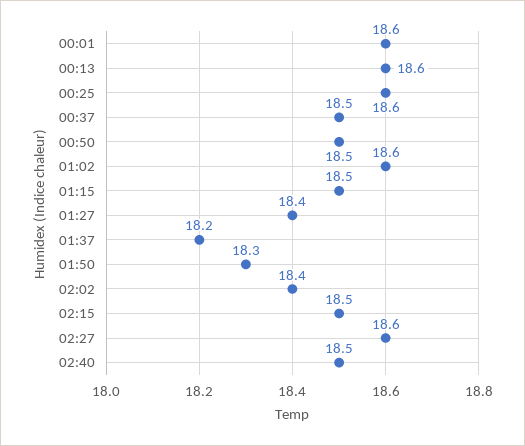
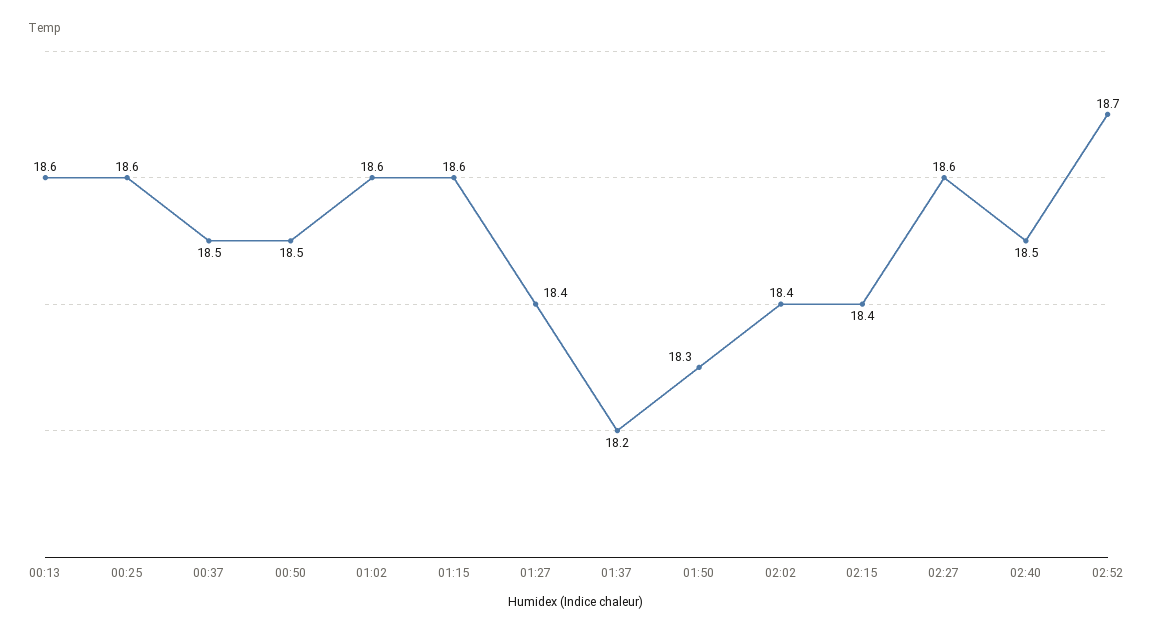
00:01: 18.6 -> none
01:15: 18.5 -> 18.6
02:15: 18.5 -> 18.4
02:52: none -> 18.7

